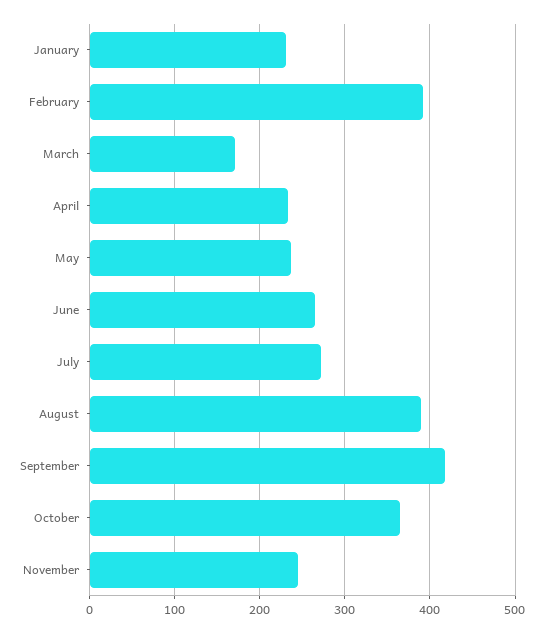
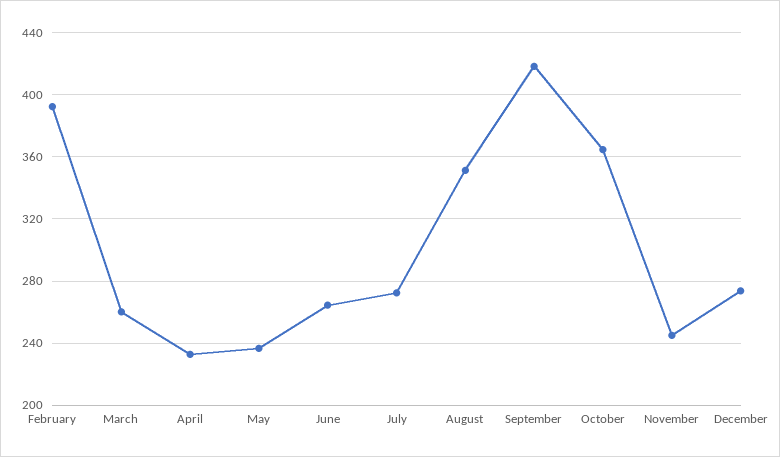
January: 230 -> none
March: 170 -> 260
August: 390 -> 350
December: none -> 275

